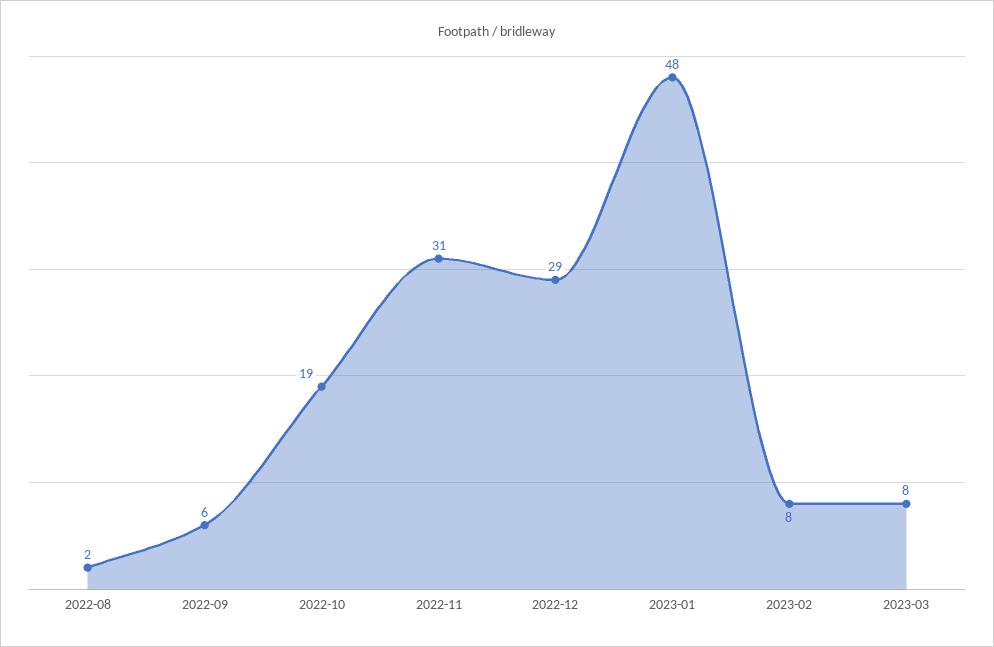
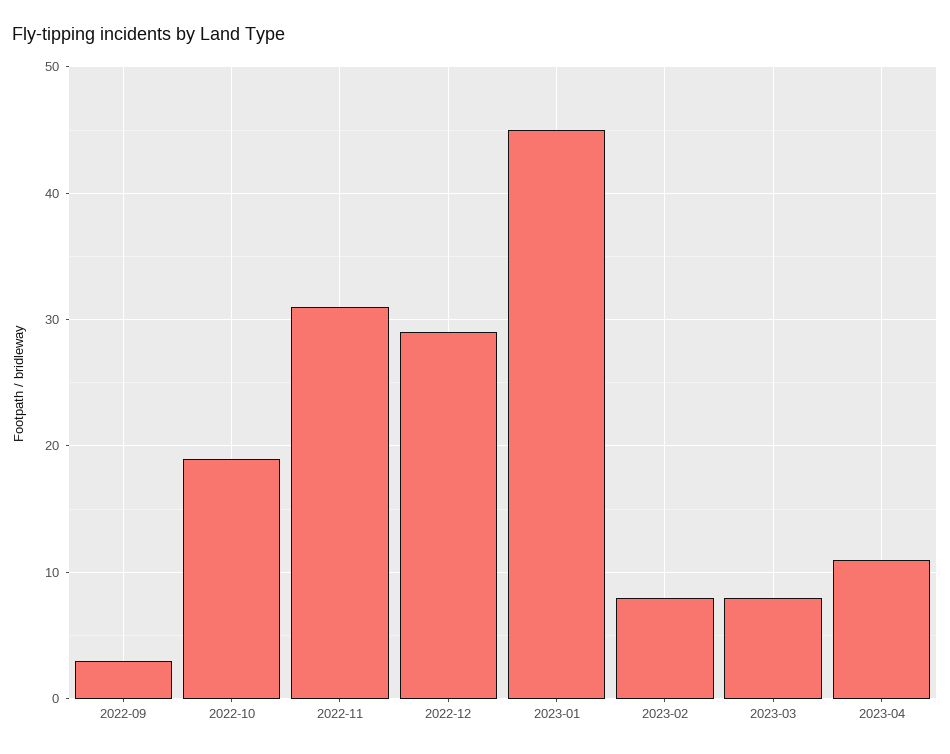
2022-08: 2 -> none
2022-09: 6 -> 3
2023-01: 48 -> 45
2023-04: none -> 11

